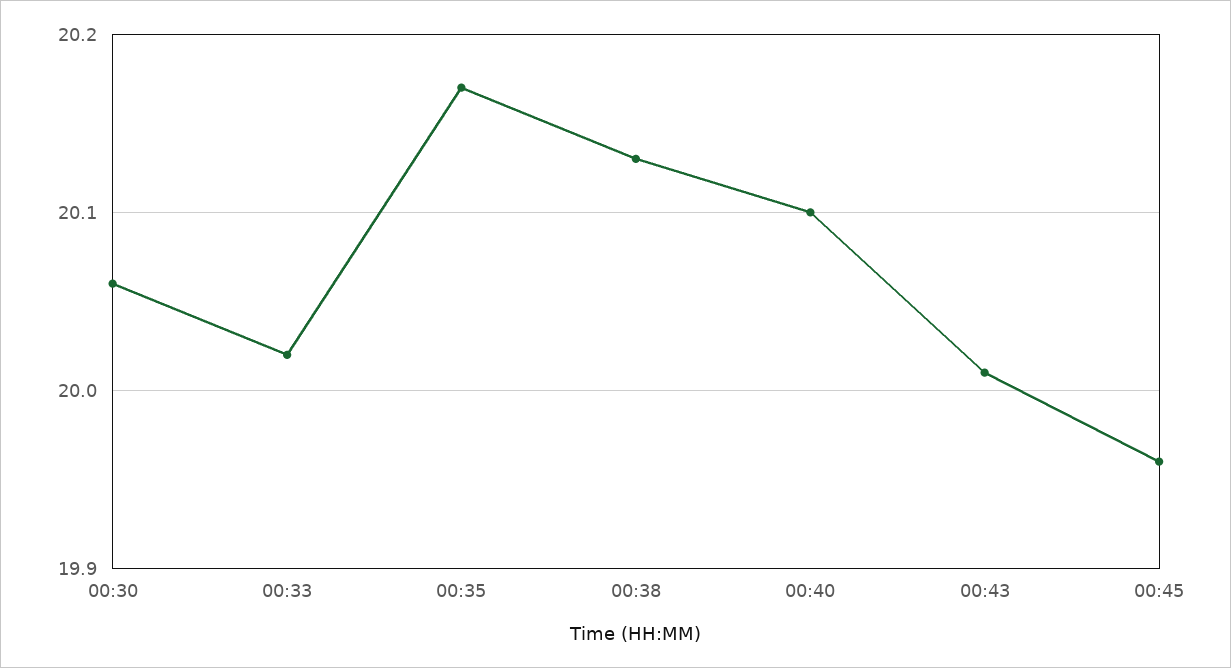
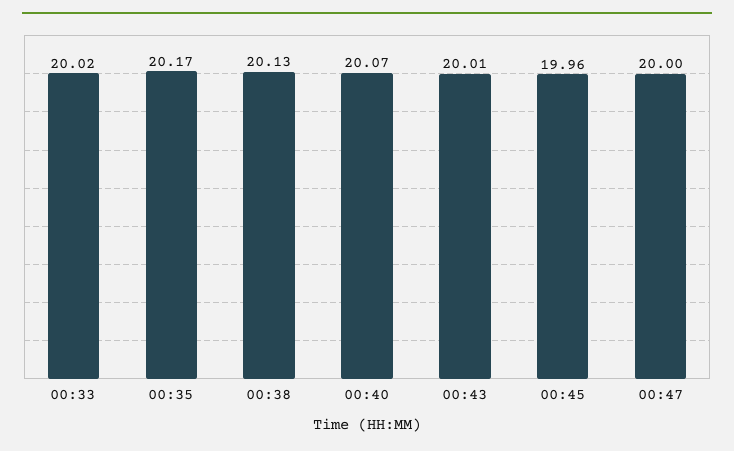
00:30: 20.06 -> none
00:40: 20.1 -> 20.07
00:47: none -> 20

